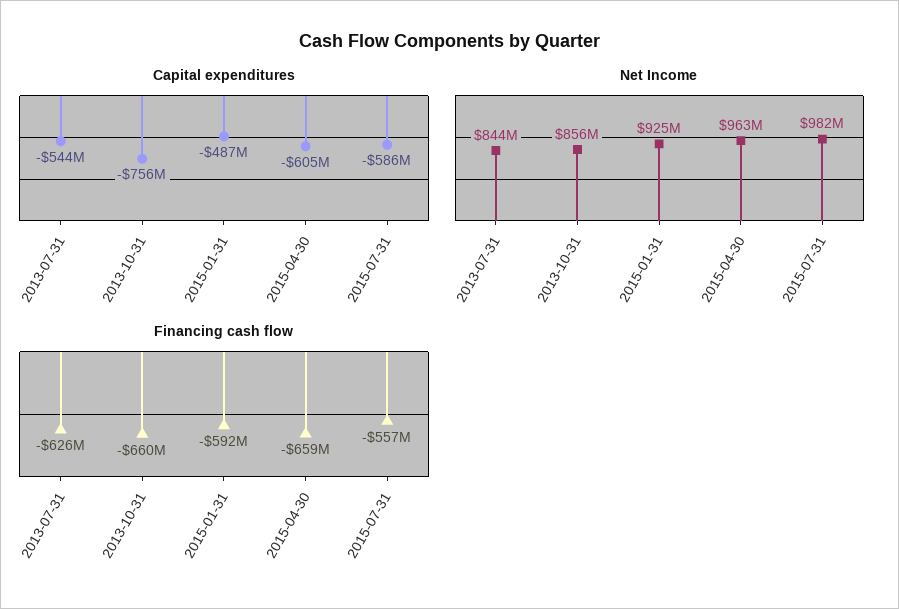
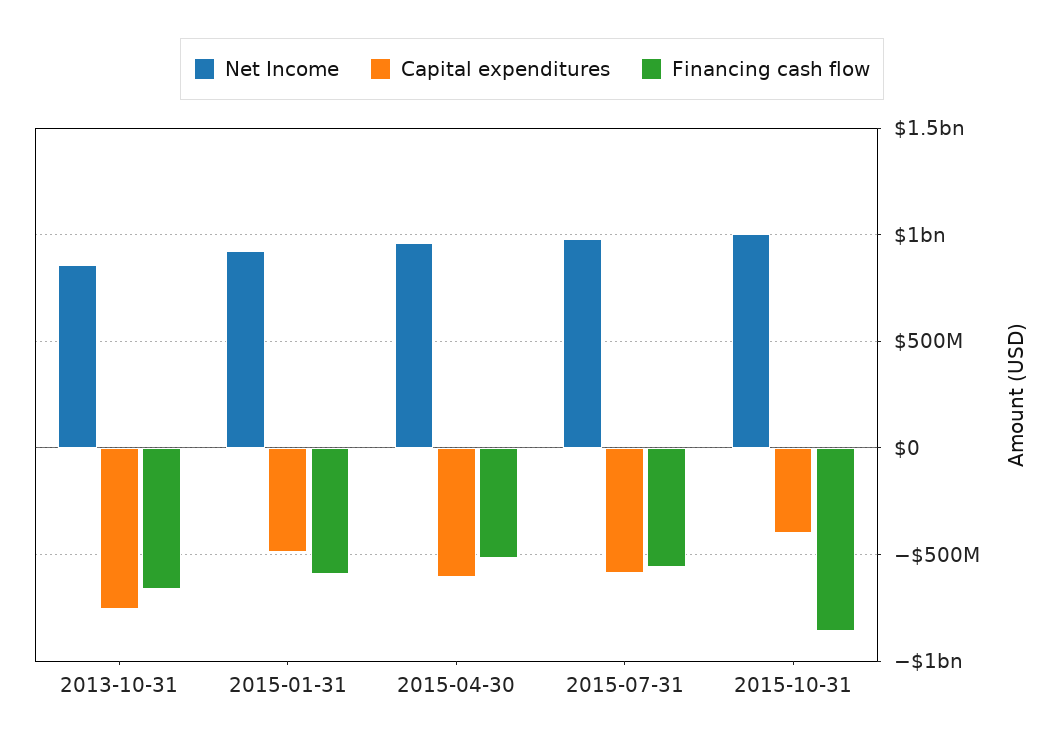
Capital expenditures, 2013-07-31: -544000000 -> none
Net Income, 2013-07-31: 844000000 -> none
Financing cash flow, 2013-07-31: -626000000 -> none
Financing cash flow, 2015-04-30: -659000000 -> -500000000
Net Income, 2015-10-31: none -> 1000000000
Capital expenditures, 2015-10-31: none -> -400000000
Financing cash flow, 2015-10-31: none -> -850000000

